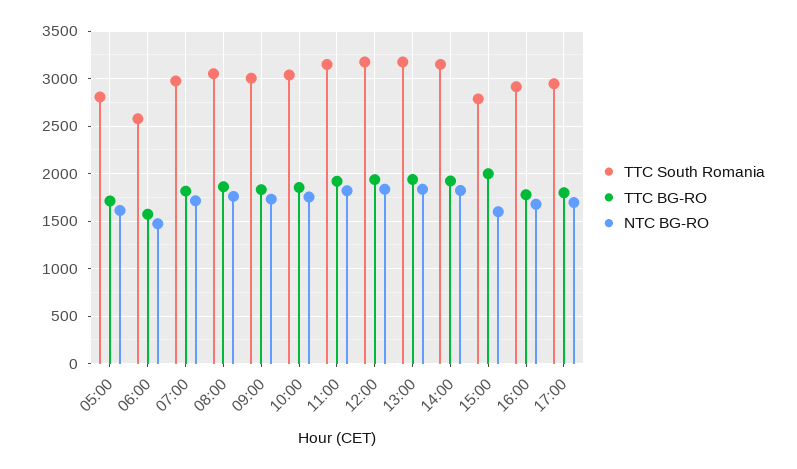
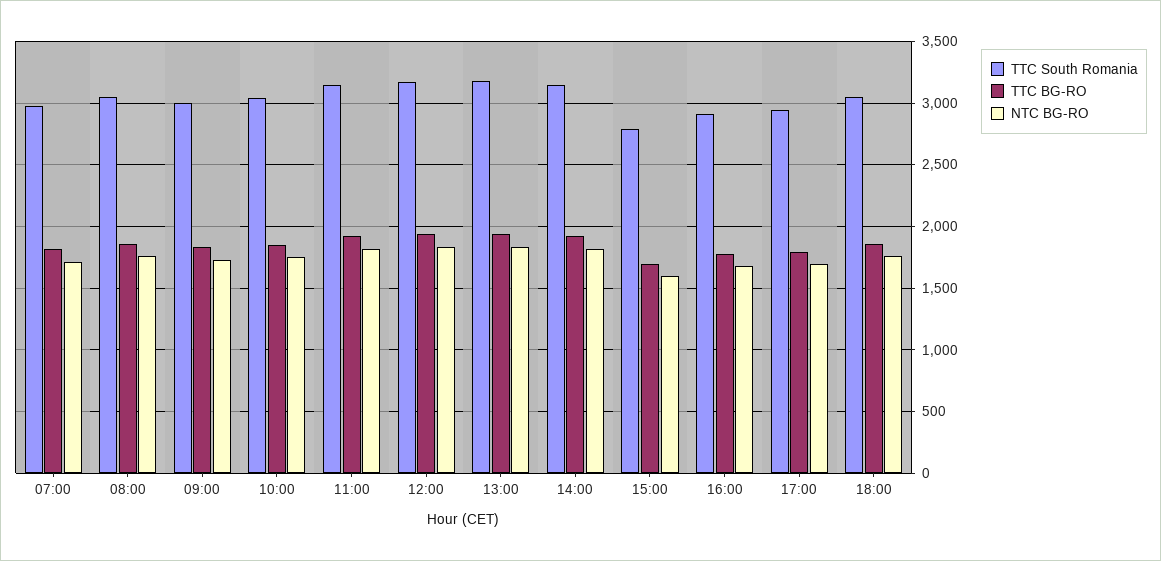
TTC South Romania, 05:00: 2800 -> none
TTC BG-RO, 05:00: 1700 -> none
NTC BG-RO, 05:00: 1600 -> none
TTC South Romania, 06:00: 2600 -> none
TTC BG-RO, 06:00: 1600 -> none
NTC BG-RO, 06:00: 1500 -> none
TTC BG-RO, 15:00: 2000 -> 1700
TTC South Romania, 18:00: none -> 3050
TTC BG-RO, 18:00: none -> 1850
NTC BG-RO, 18:00: none -> 1750

